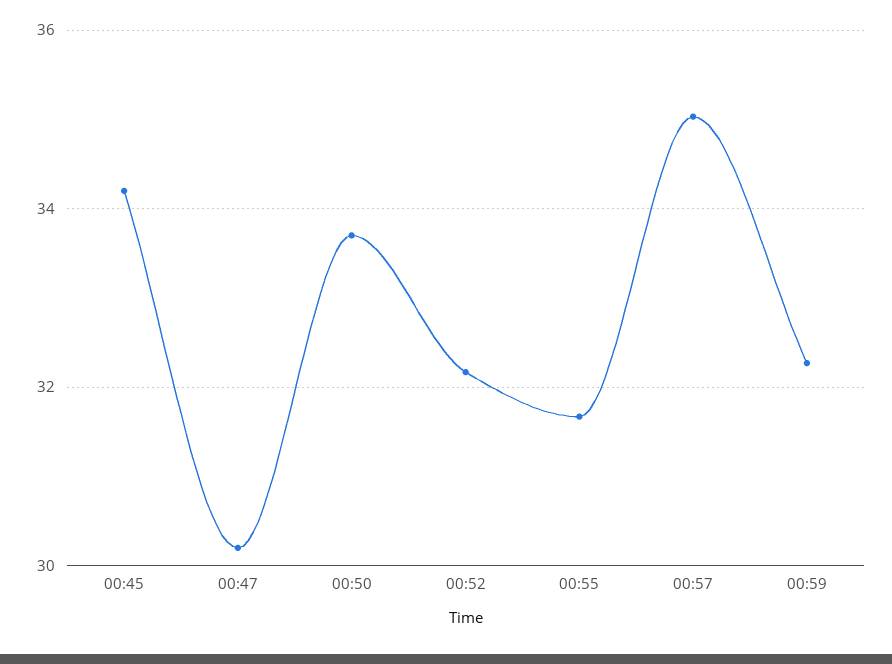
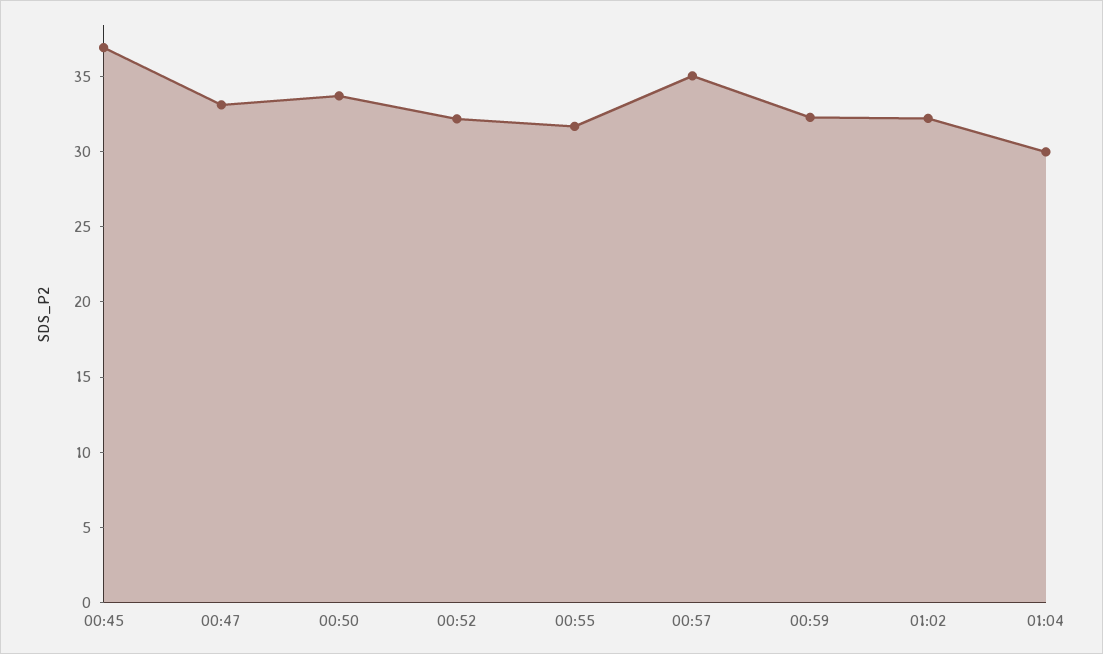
00:45: 34.2 -> 37
00:47: 30.2 -> 33
01:02: none -> 32
01:04: none -> 30

